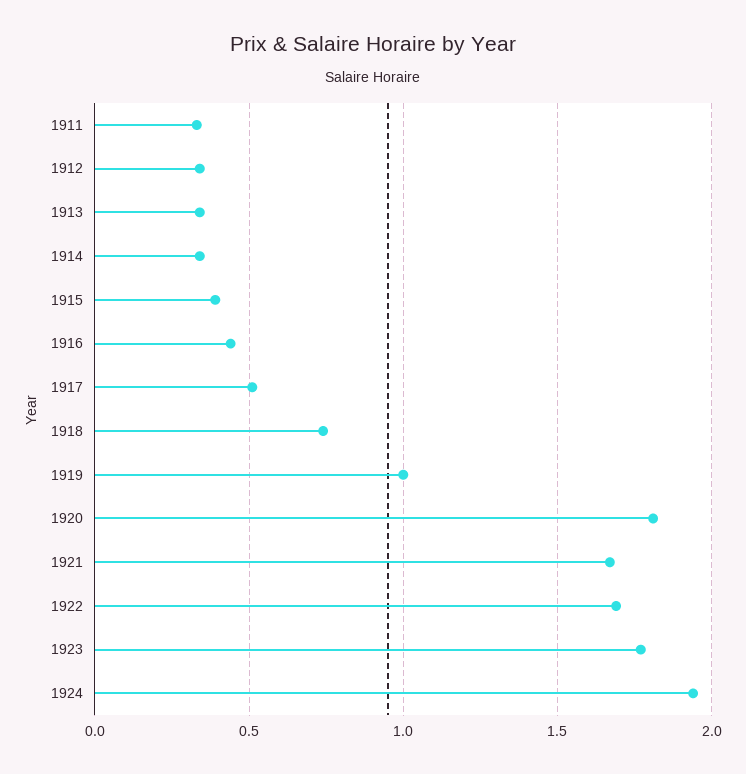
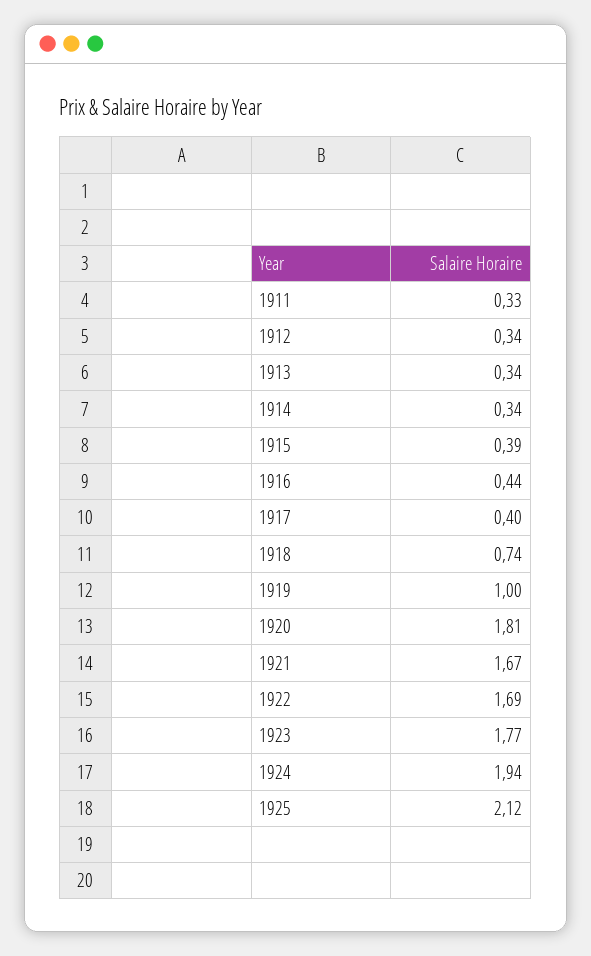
1917: 0.5 -> 0.4
1925: none -> 2.12

